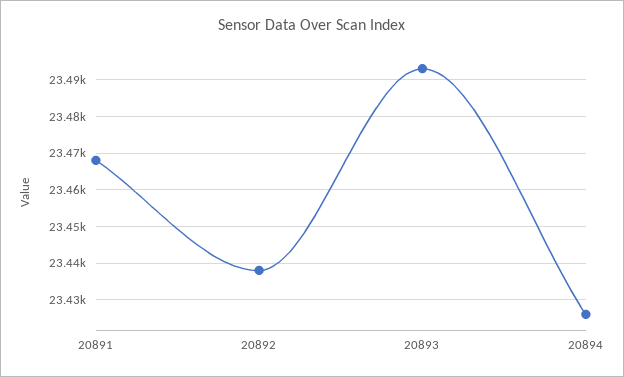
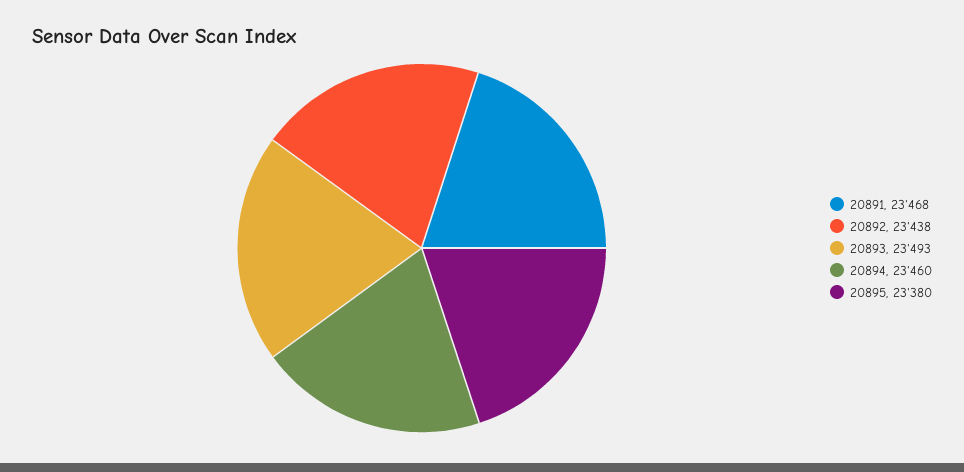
20894: 23425 -> 23460
20895: none -> 23380

